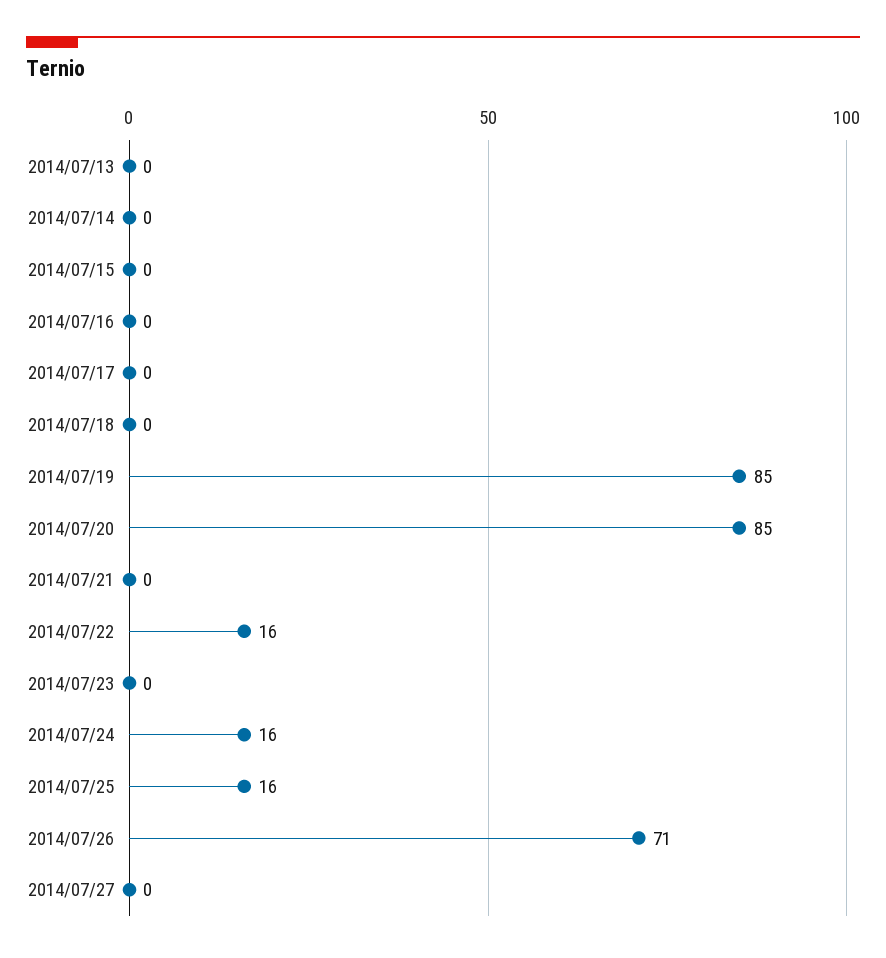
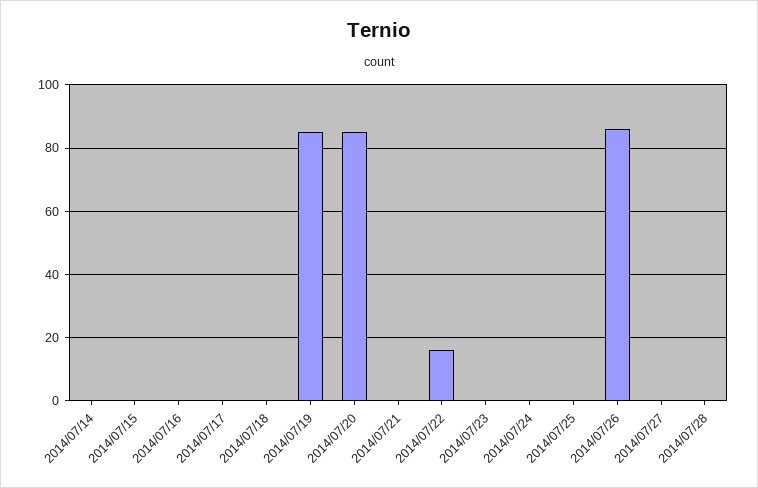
2014/07/13: 0 -> none
2014/07/24: 16 -> 0
2014/07/25: 16 -> 0
2014/07/26: 71 -> 85
2014/07/28: none -> 0

